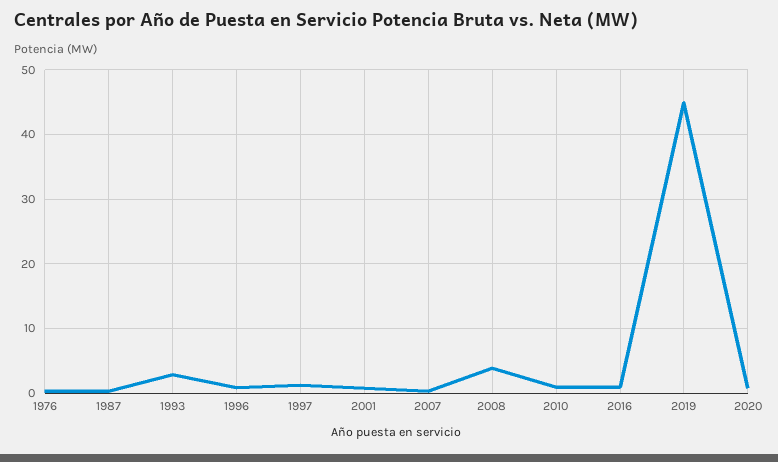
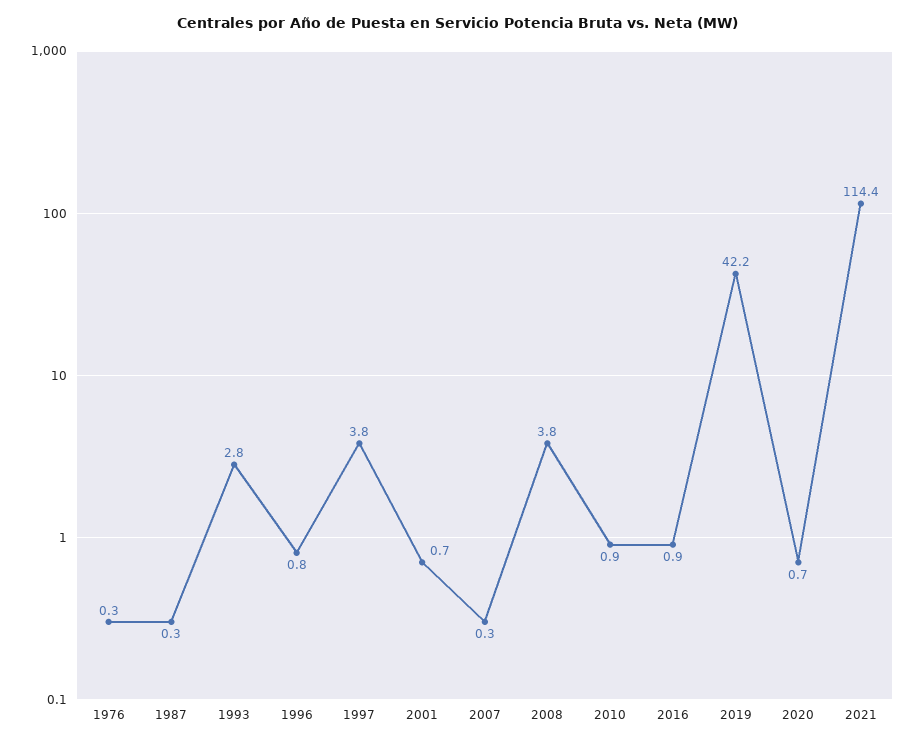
1997: 1 -> 3.8
2019: 45 -> 42.2
2021: none -> 114.4

